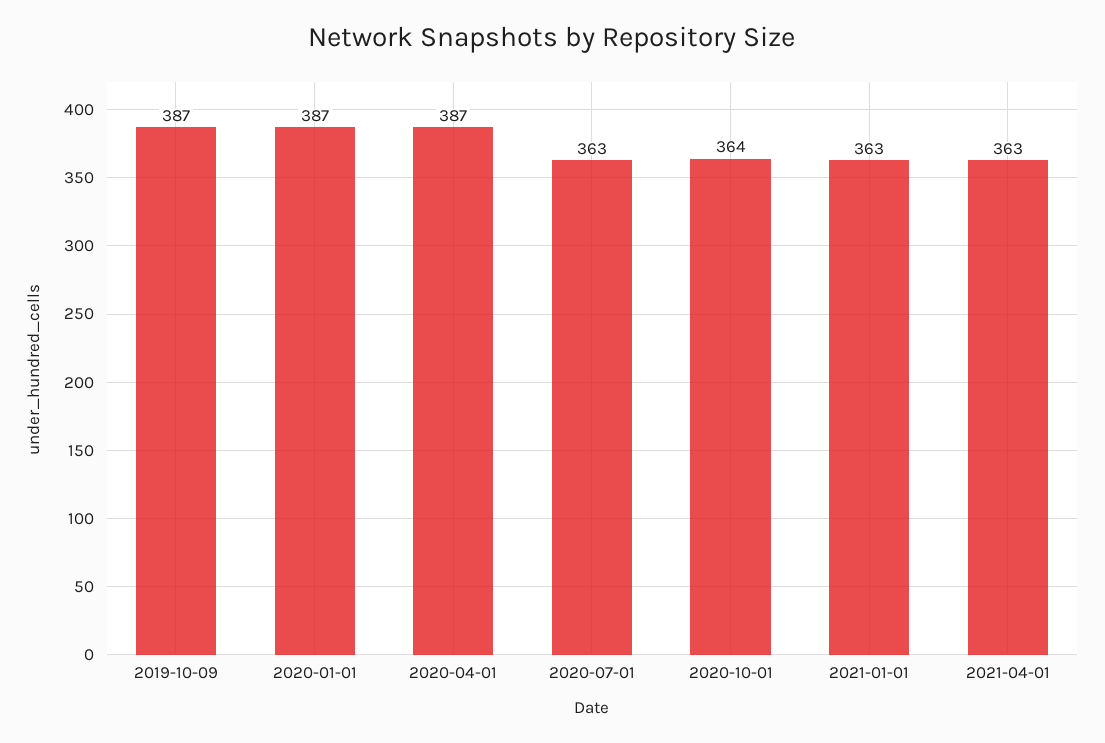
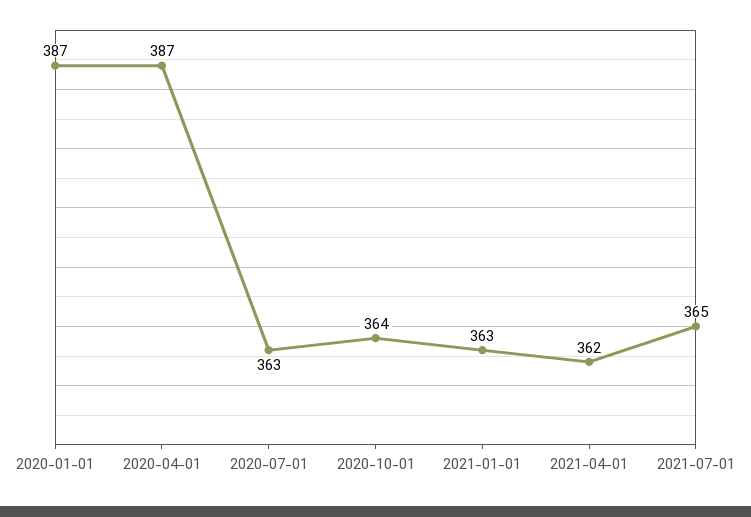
2019-10-09: 387 -> none
2021-04-01: 363 -> 362
2021-07-01: none -> 365

